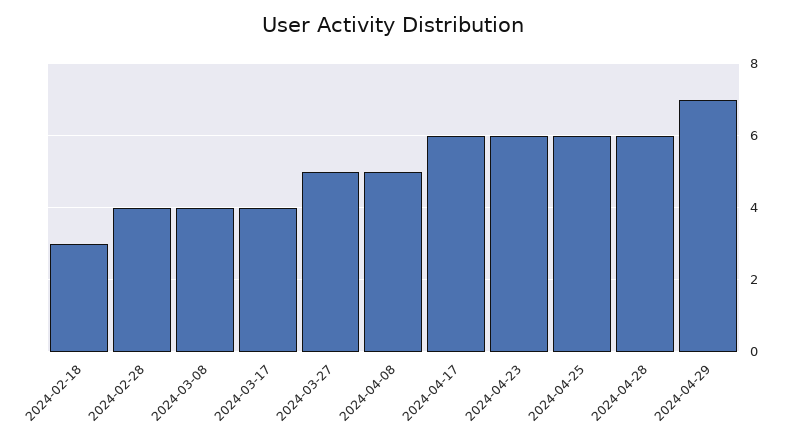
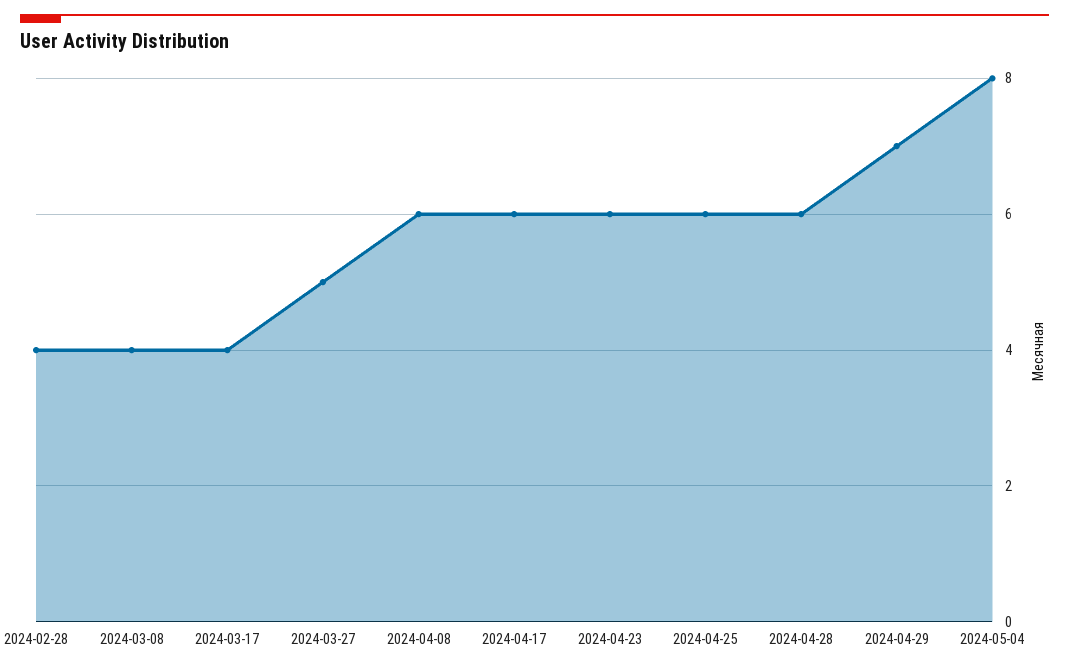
2024-02-18: 3 -> none
2024-04-08: 5 -> 6
2024-05-04: none -> 8

